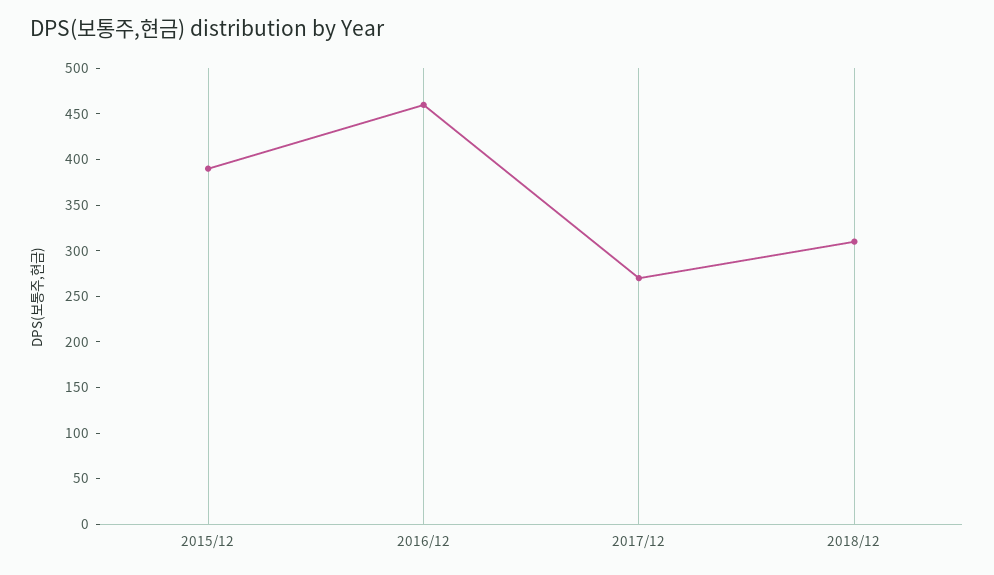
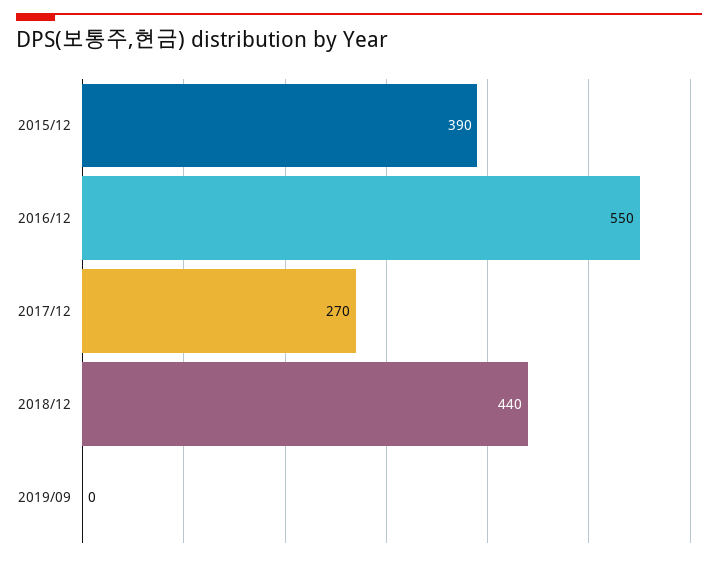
2016/12: 460 -> 550
2018/12: 310 -> 440
2019/09: none -> 0

